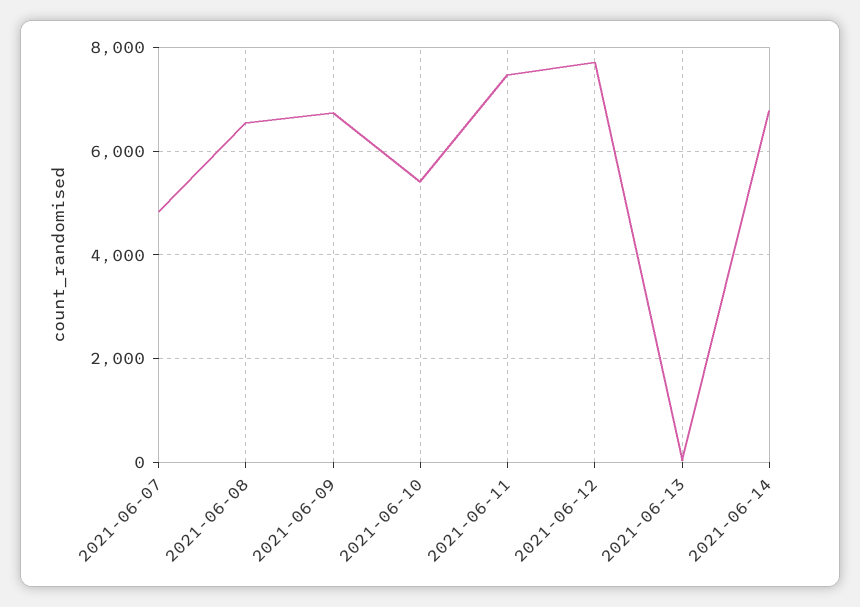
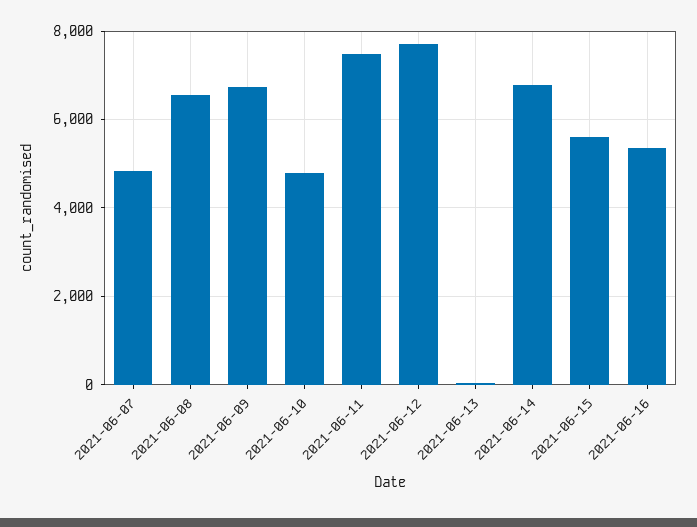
2021-06-10: 5400 -> 4800
2021-06-15: none -> 5600
2021-06-16: none -> 5400

